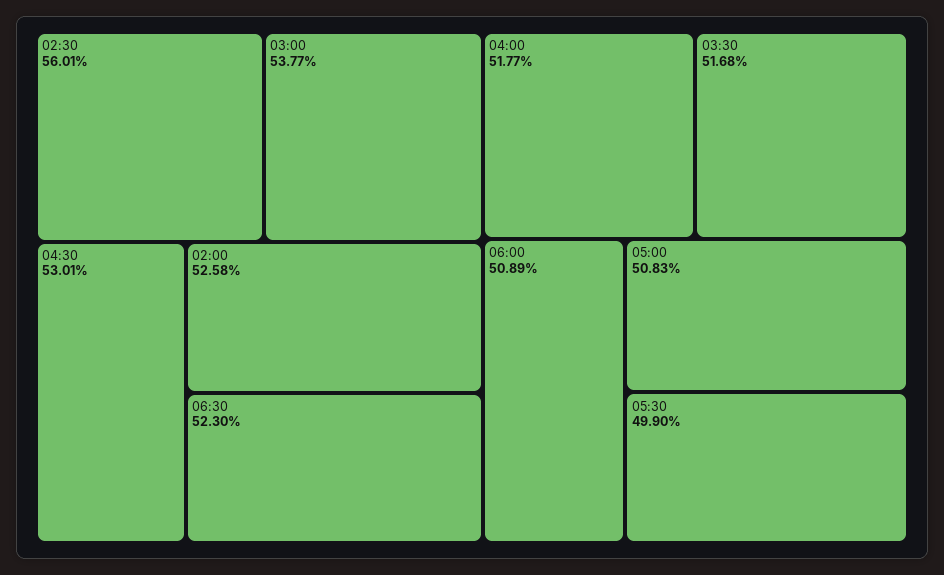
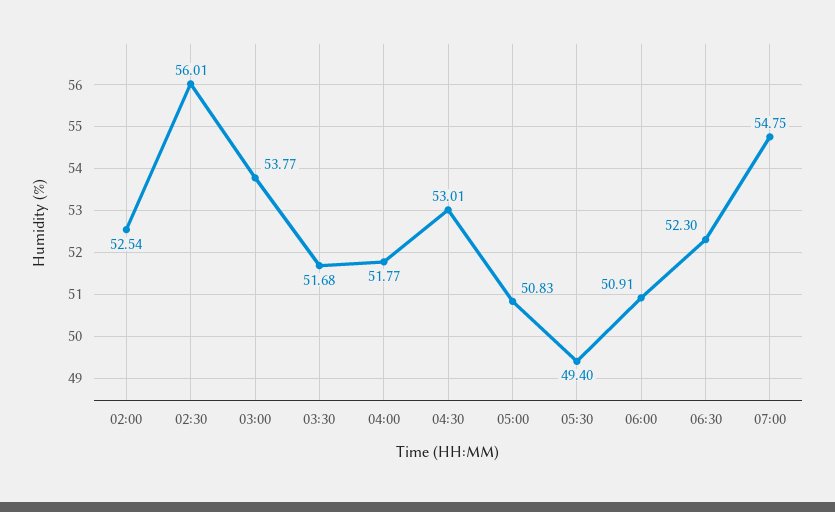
02:00: 52.58 -> 52.54
06:00: 50.89 -> 50.91
05:30: 49.9 -> 49.4
07:00: none -> 54.75

